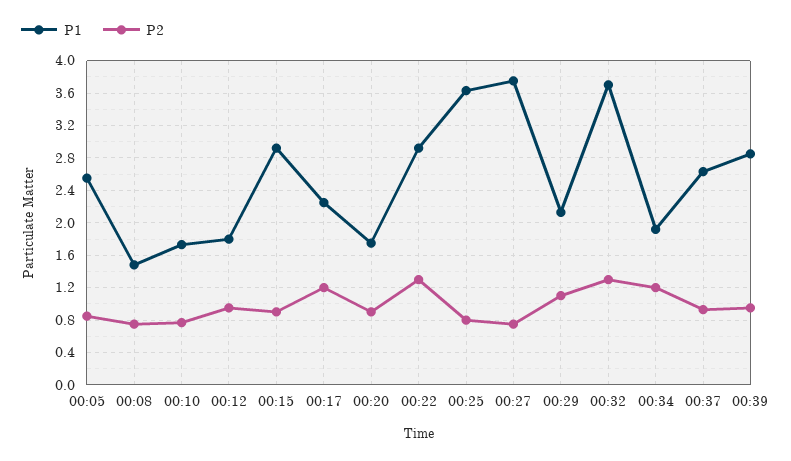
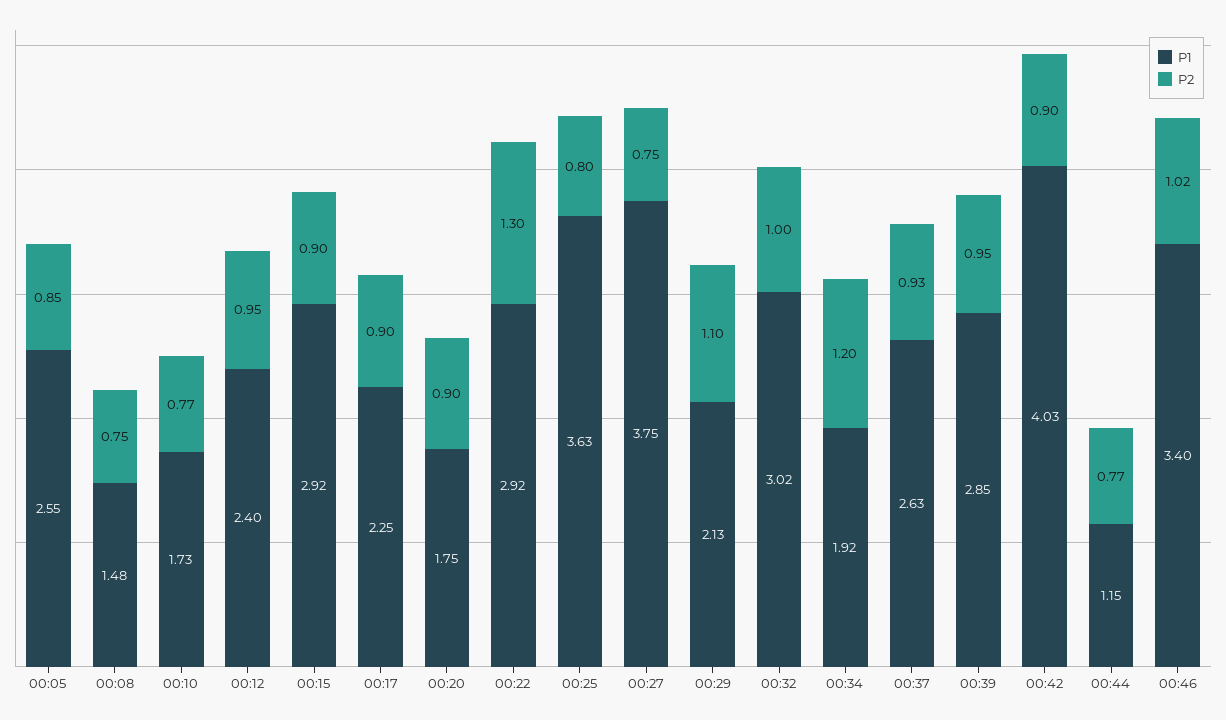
P1, 00:12: 1.8 -> 2.4
P2, 00:17: 1.2 -> 0.9
P1, 00:32: 3.7 -> 3.02
P2, 00:32: 1.3 -> 1
P1, 00:42: none -> 4.03
P2, 00:42: none -> 0.9
P1, 00:44: none -> 1.15
P2, 00:44: none -> 0.77
P1, 00:46: none -> 3.4
P2, 00:46: none -> 1.02

